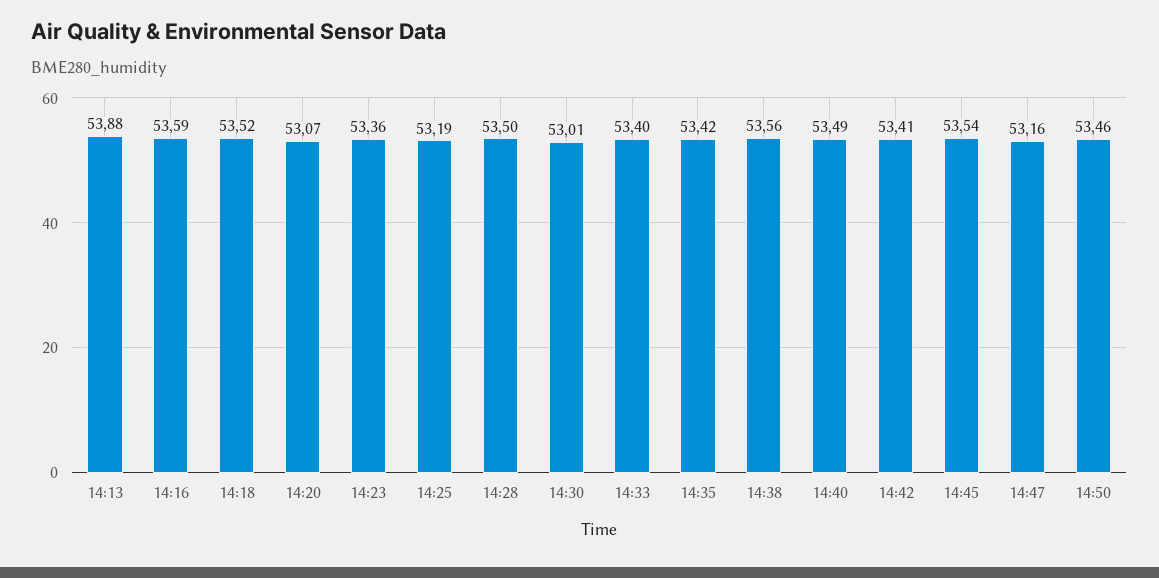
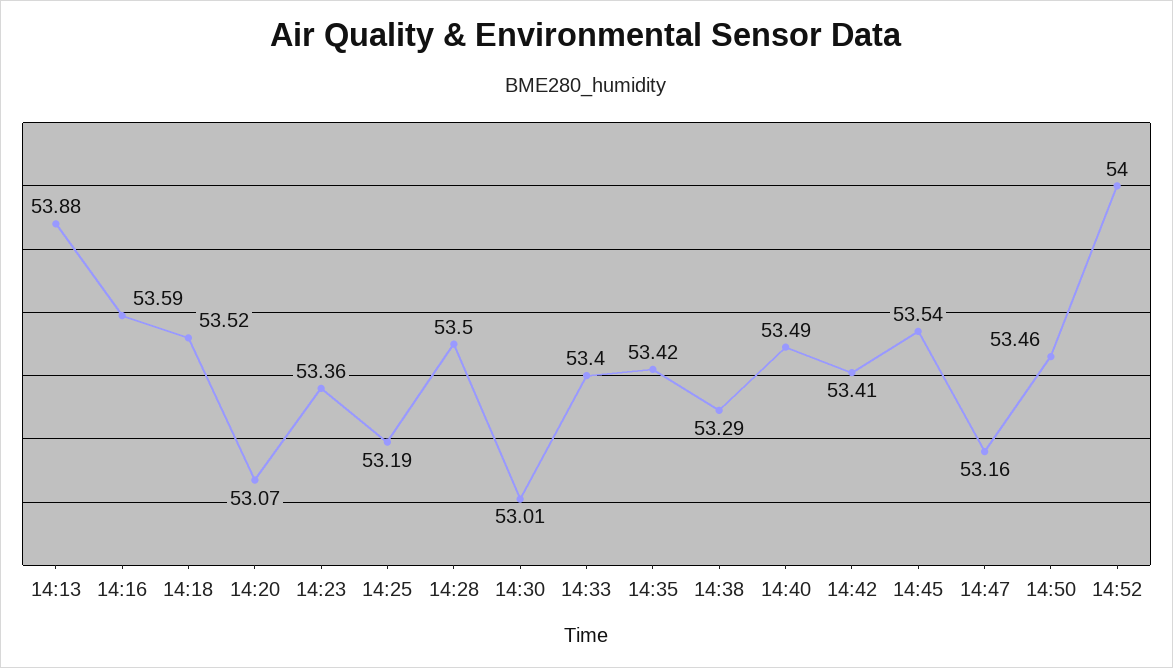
14:38: 53.56 -> 53.29
14:52: none -> 54

